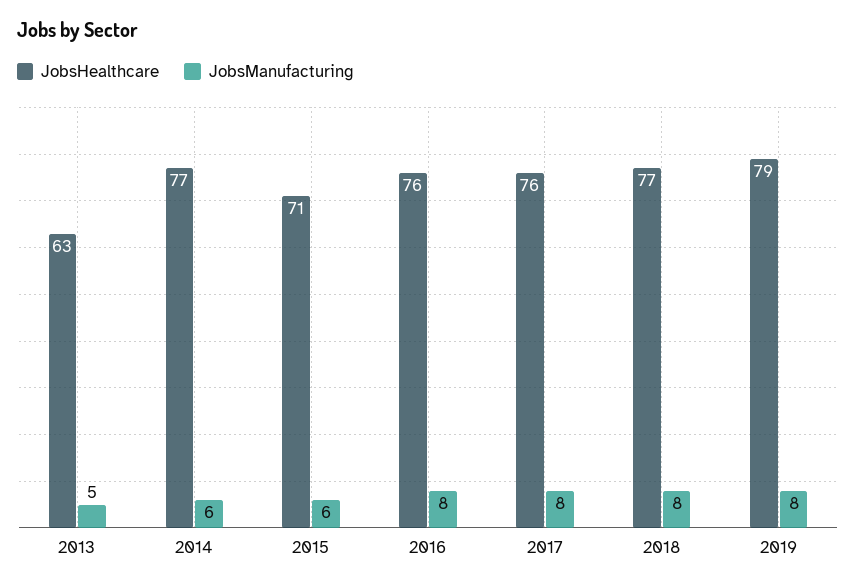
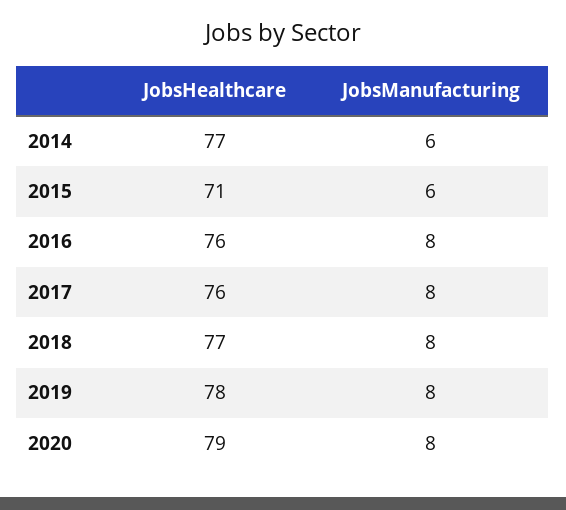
JobsHealthcare, 2013: 63 -> none
JobsManufacturing, 2013: 5 -> none
JobsHealthcare, 2019: 79 -> 78
JobsHealthcare, 2020: none -> 79
JobsManufacturing, 2020: none -> 8

